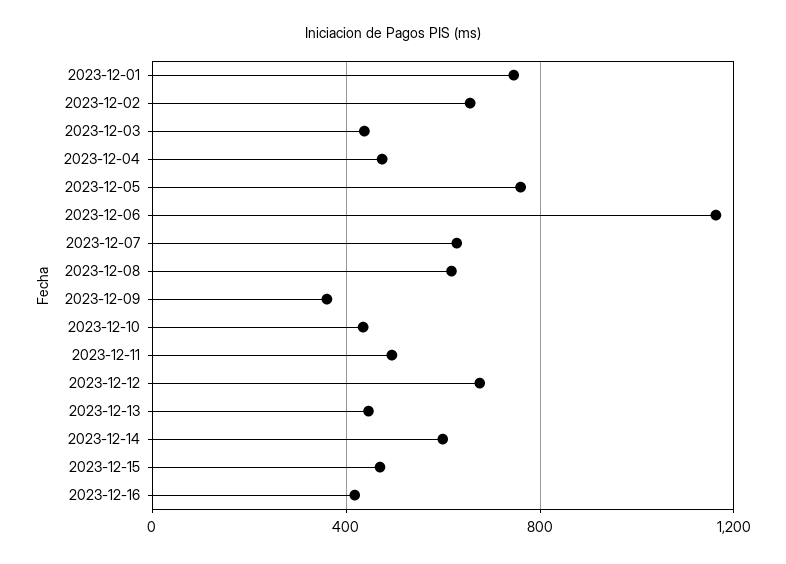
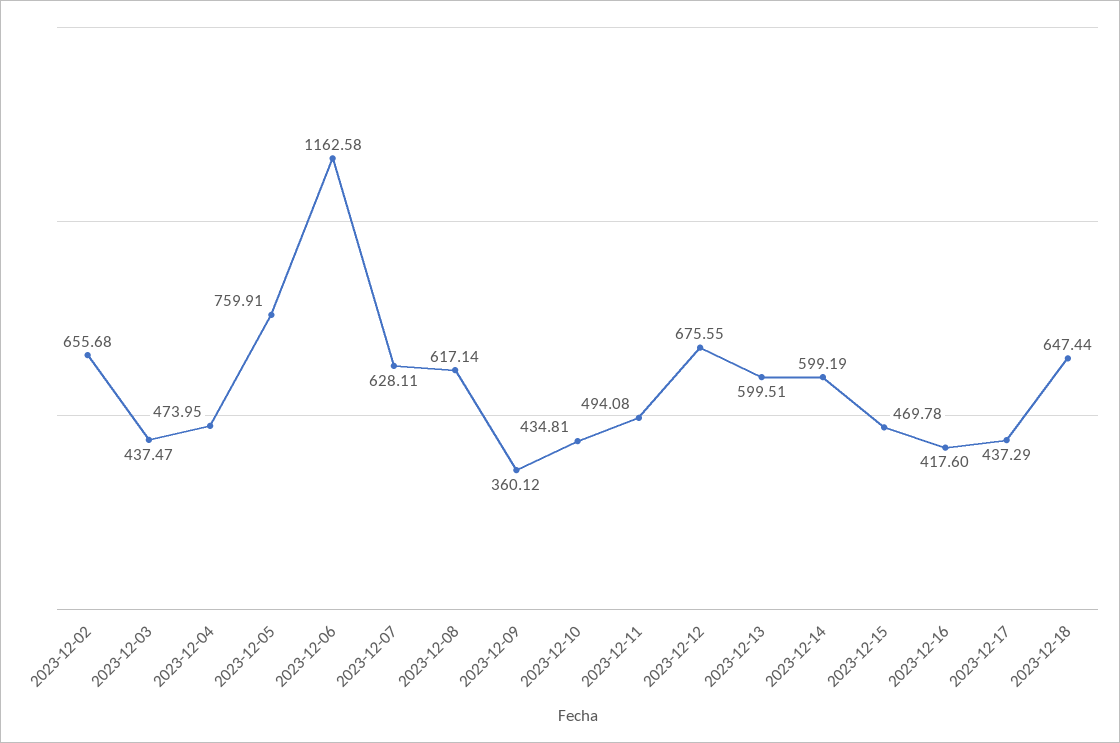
2023-12-01: 750 -> none
2023-12-13: 450 -> 599.51
2023-12-17: none -> 437.29
2023-12-18: none -> 647.44

